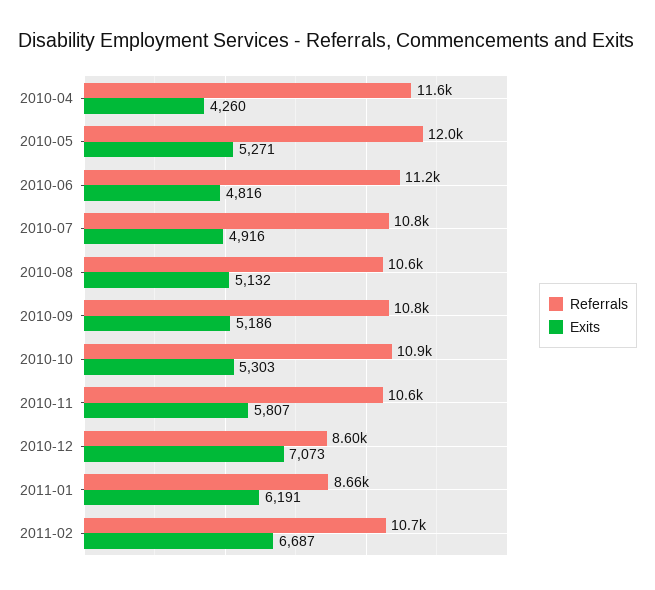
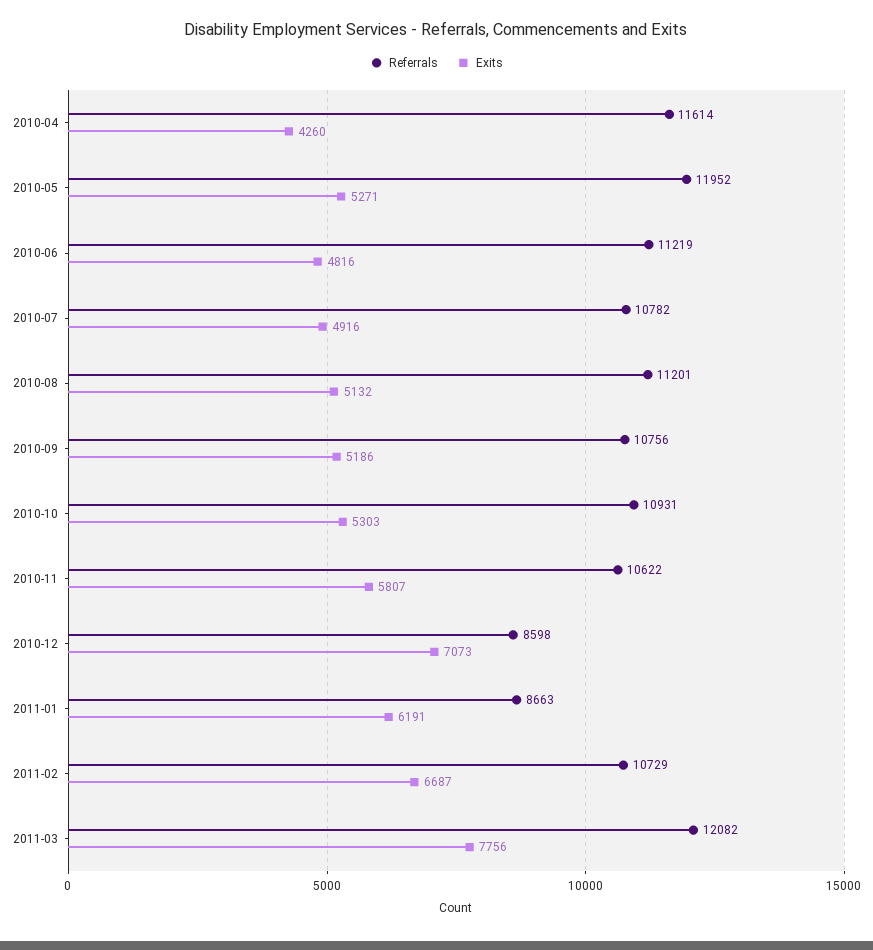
Referrals, 2010-08: 10600 -> 11201
Referrals, 2011-03: none -> 12082
Exits, 2011-03: none -> 7756

